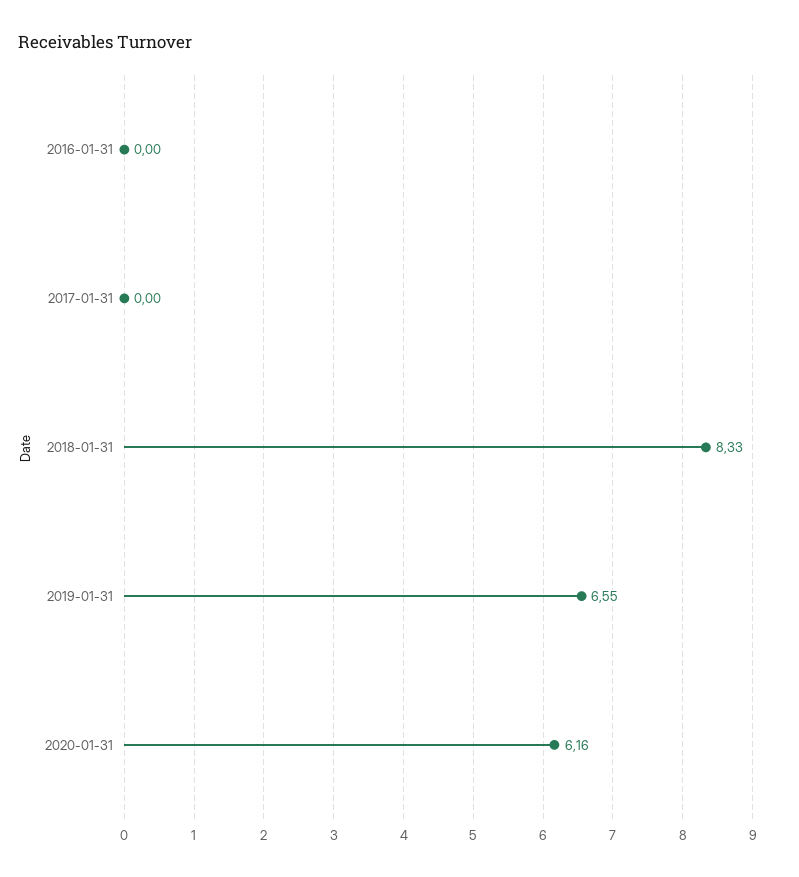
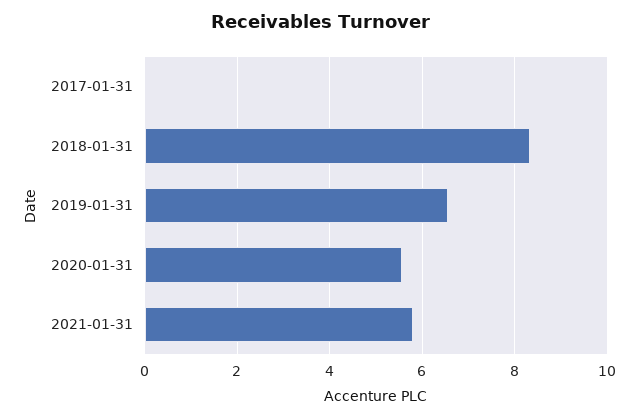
2016-01-31: 0 -> none
2020-01-31: 6.16 -> 5.6
2021-01-31: none -> 5.8

